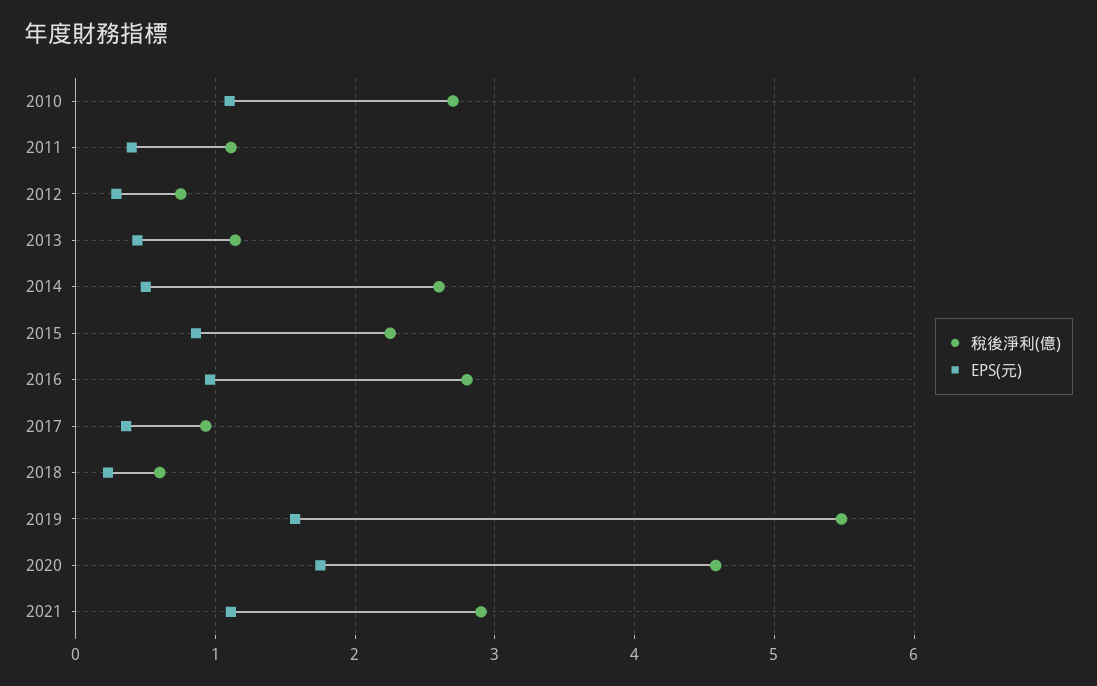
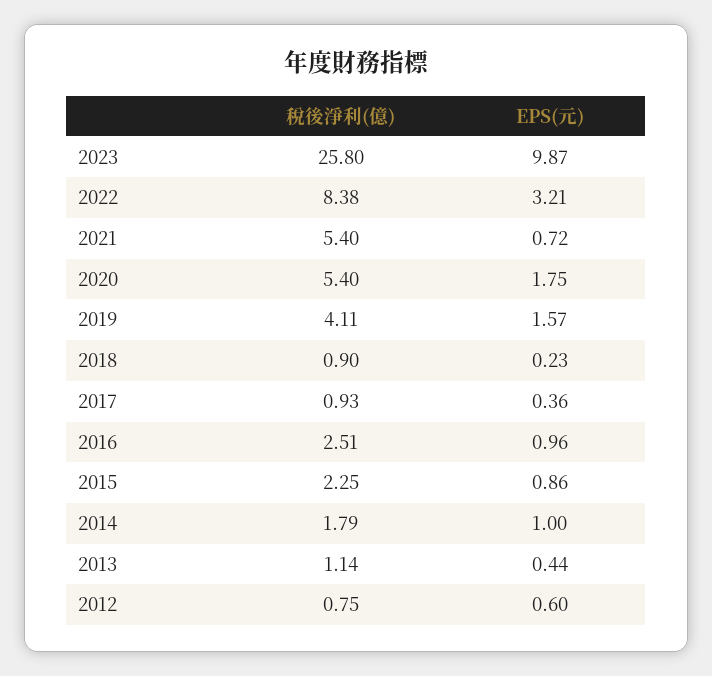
稅後淨利(億), 2010: 2.7 -> none
EPS(元), 2010: 1.1 -> none
稅後淨利(億), 2011: 1.1 -> none
EPS(元), 2011: 0.4 -> none
EPS(元), 2012: 0.3 -> 0.6
稅後淨利(億), 2014: 2.6 -> 1.79
EPS(元), 2014: 0.5 -> 1
稅後淨利(億), 2016: 2.8 -> 2.51
稅後淨利(億), 2018: 0.6 -> 0.9
稅後淨利(億), 2019: 5.5 -> 4.11
稅後淨利(億), 2020: 4.6 -> 5.4
稅後淨利(億), 2021: 2.9 -> 5.4
EPS(元), 2021: 1.1 -> 0.72
稅後淨利(億), 2023: none -> 25.8
EPS(元), 2023: none -> 9.87
稅後淨利(億), 2022: none -> 8.38
EPS(元), 2022: none -> 3.21

